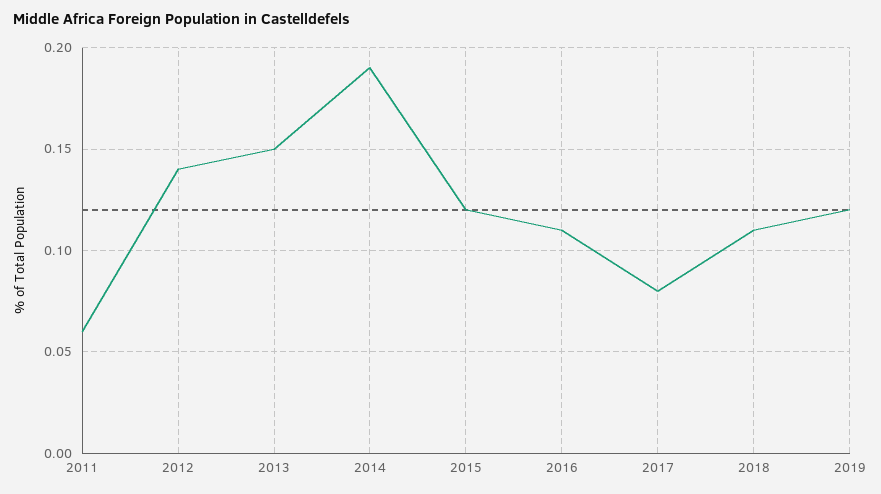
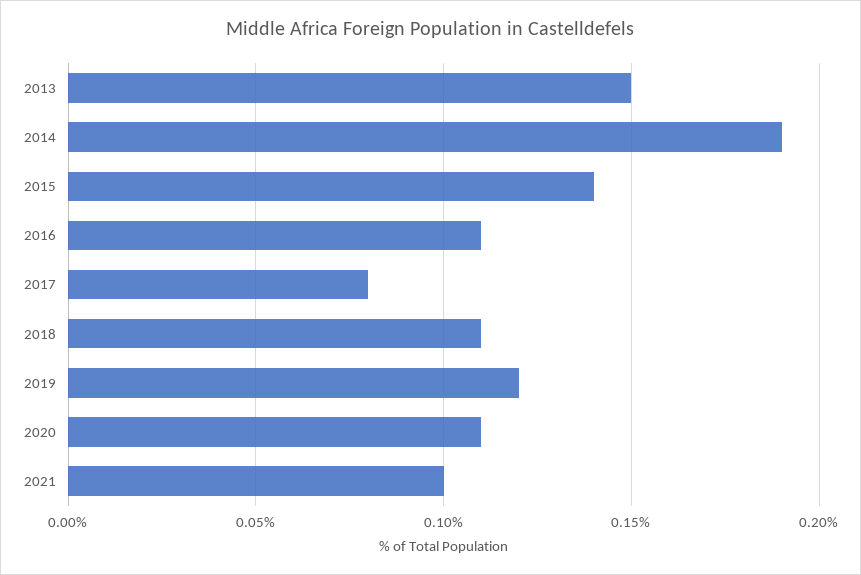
2011: 0.06 -> none
2012: 0.14 -> none
2015: 0.12 -> 0.14
2020: none -> 0.11
2021: none -> 0.1

